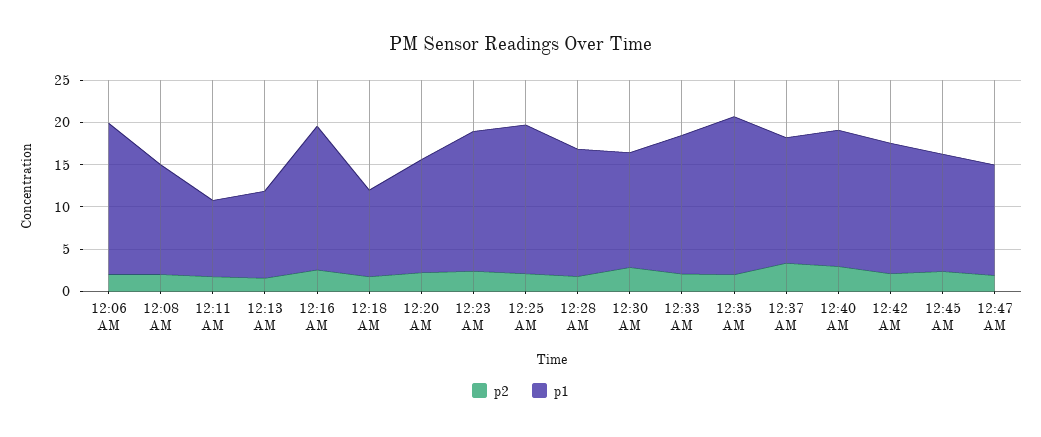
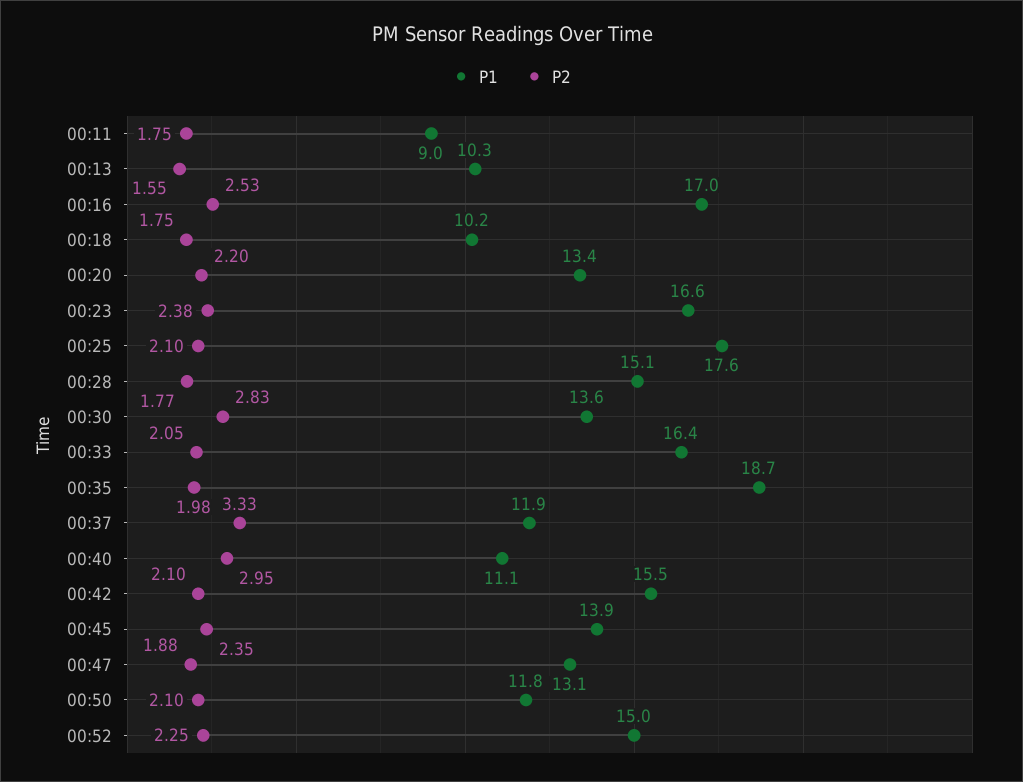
p2, 12:06 AM: 2 -> none
p1, 12:06 AM: 18 -> none
p2, 12:08 AM: 2 -> none
p1, 12:08 AM: 13 -> none
p1, 12:37 AM: 15 -> 11.9
p1, 12:40 AM: 16 -> 11.1
p1, 00:50: none -> 11.8
p2, 00:50: none -> 2.1
p1, 00:52: none -> 15
p2, 00:52: none -> 2.25

